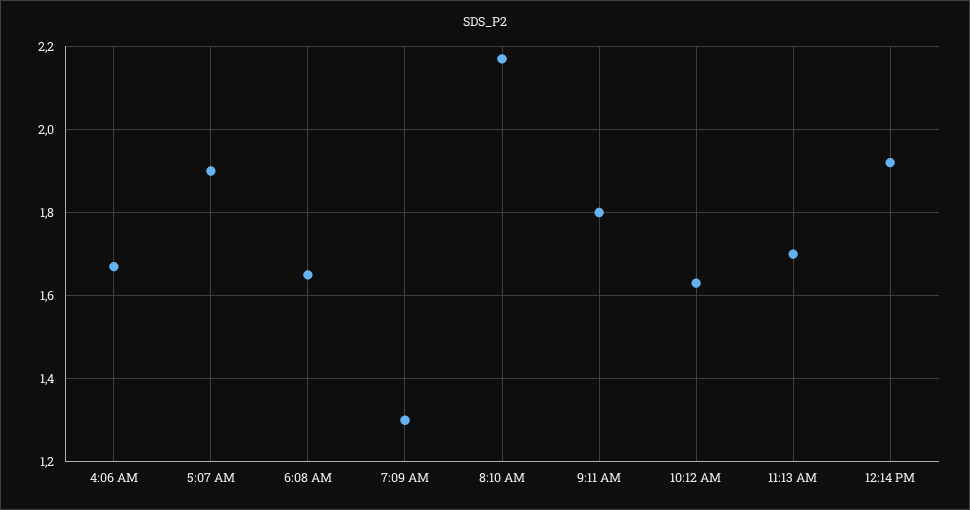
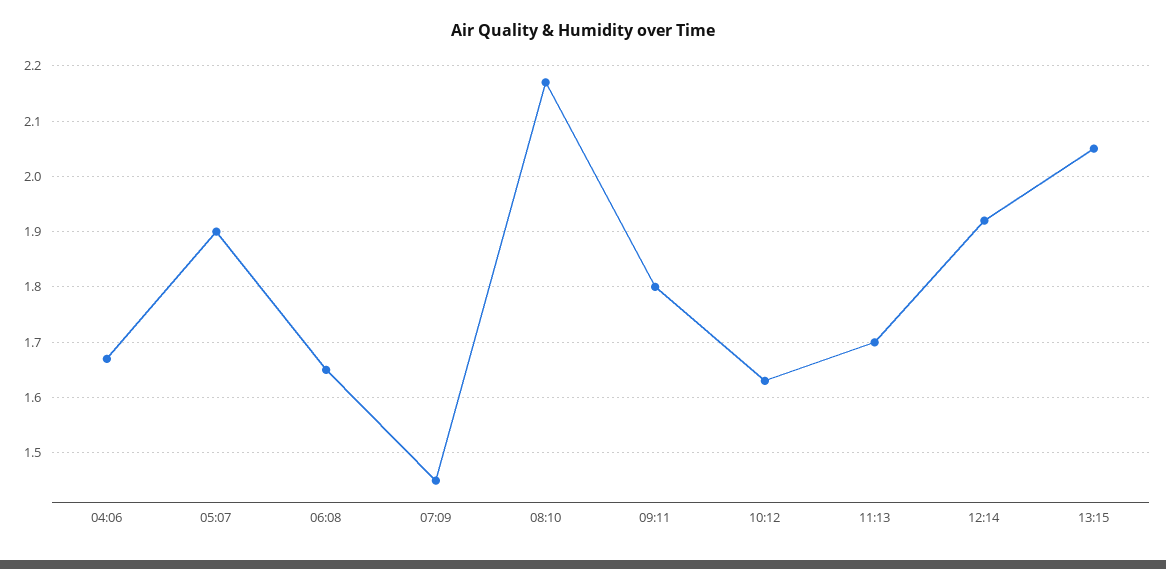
7:09 AM: 1.3 -> 1.45
13:15: none -> 2.05

